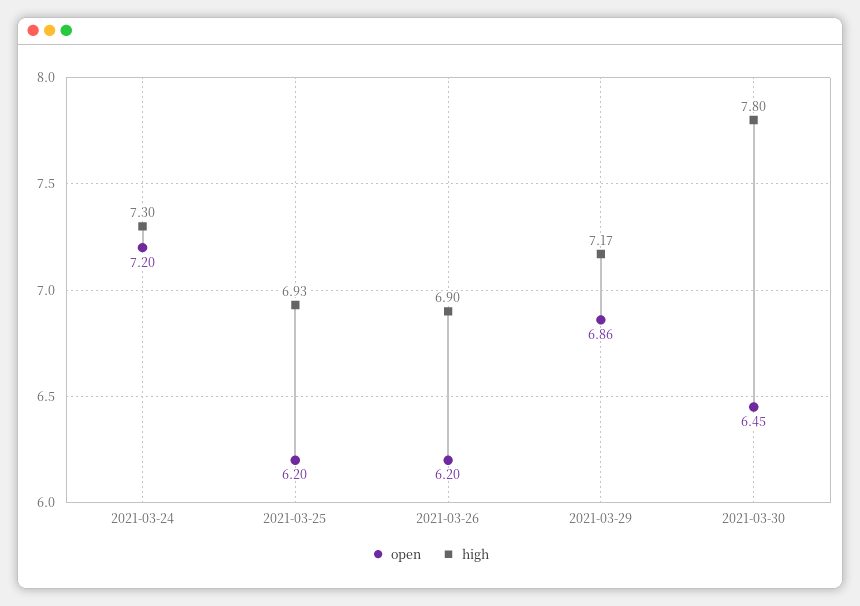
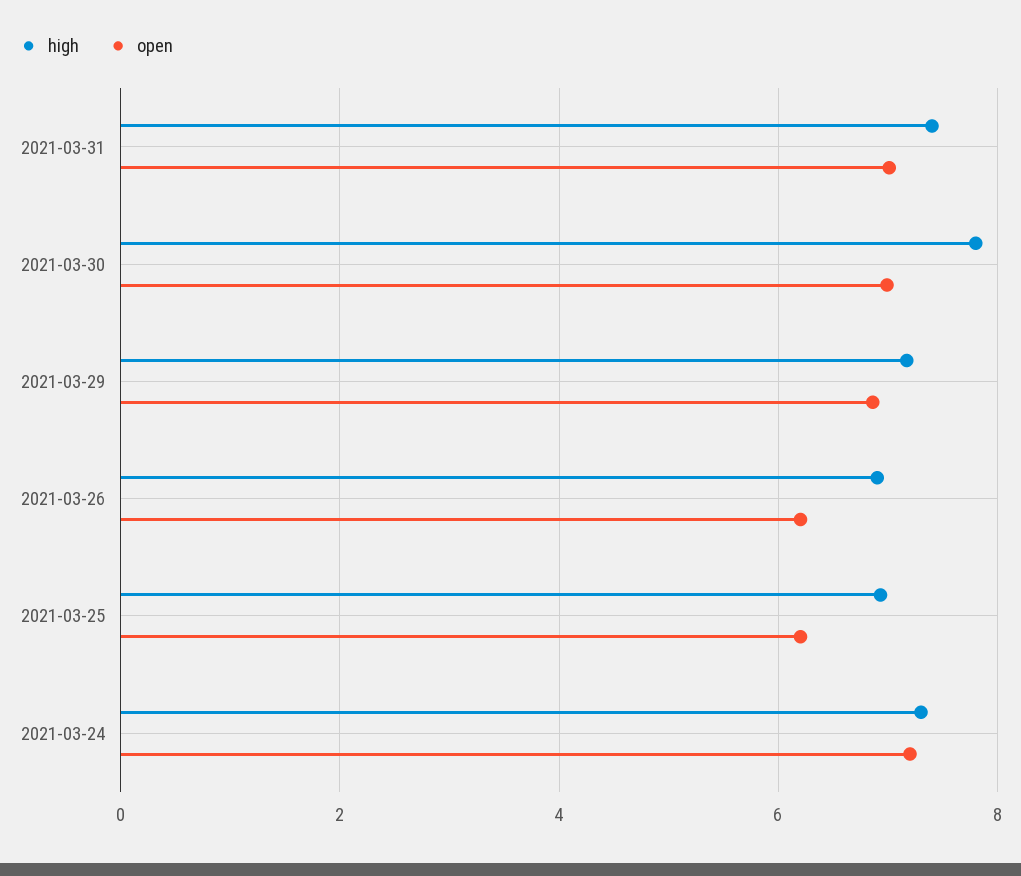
open, 2021-03-30: 6.45 -> 7
high, 2021-03-31: none -> 7.4
open, 2021-03-31: none -> 7

